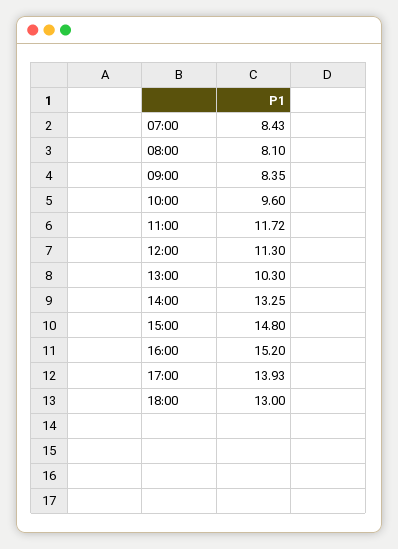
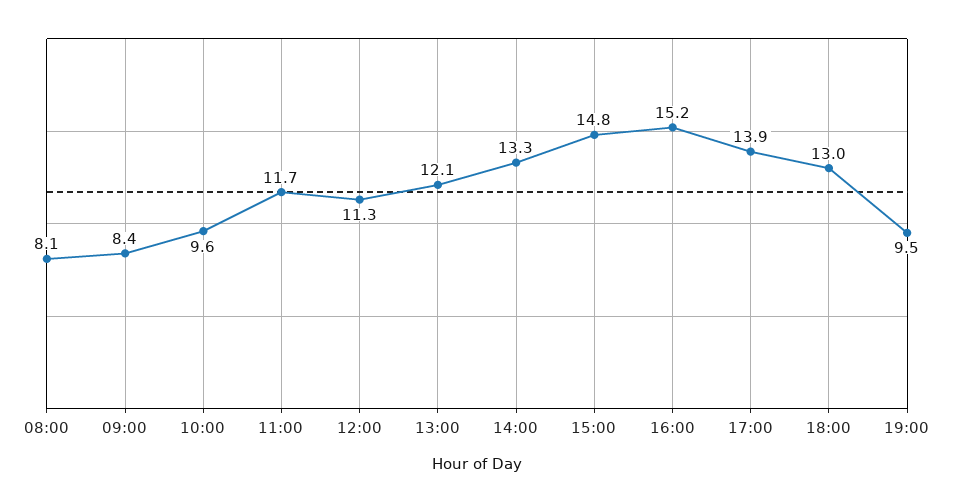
07:00: 8.43 -> none
13:00: 10.3 -> 12.1
19:00: none -> 9.5

